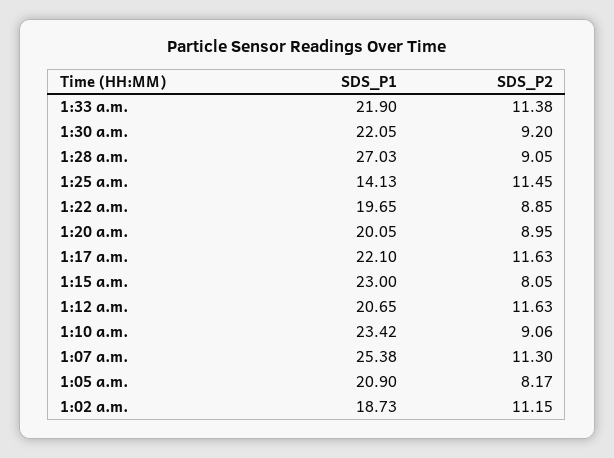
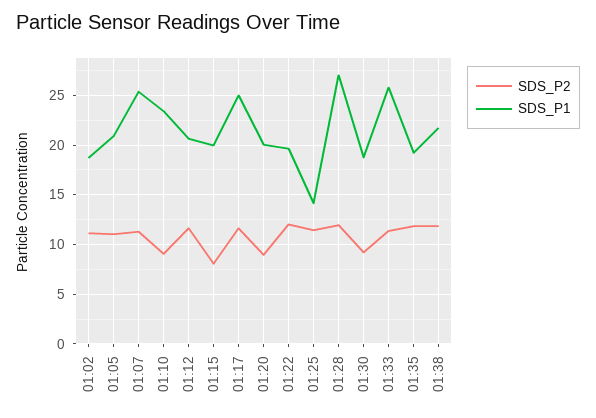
SDS_P1, 1:33 a.m.: 21.9 -> 26
SDS_P1, 1:30 a.m.: 22.05 -> 19
SDS_P2, 1:28 a.m.: 9.05 -> 12
SDS_P2, 1:22 a.m.: 8.85 -> 12
SDS_P1, 1:17 a.m.: 22.1 -> 25
SDS_P1, 1:15 a.m.: 23 -> 20
SDS_P2, 1:05 a.m.: 8.17 -> 11
SDS_P2, 01:35: none -> 12
SDS_P1, 01:35: none -> 19
SDS_P2, 01:38: none -> 12
SDS_P1, 01:38: none -> 22

